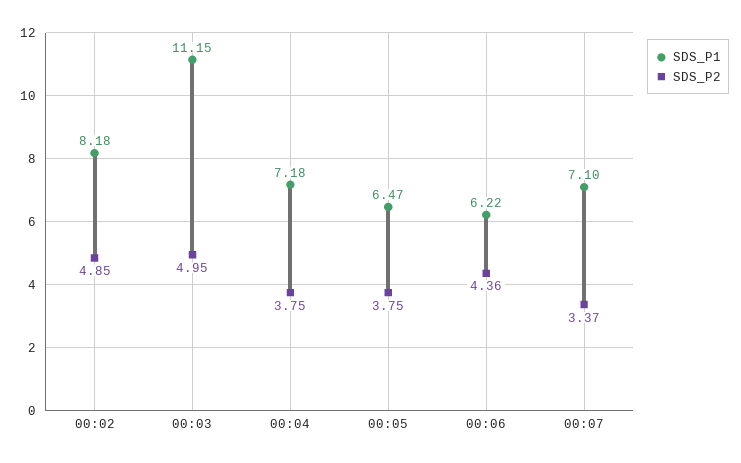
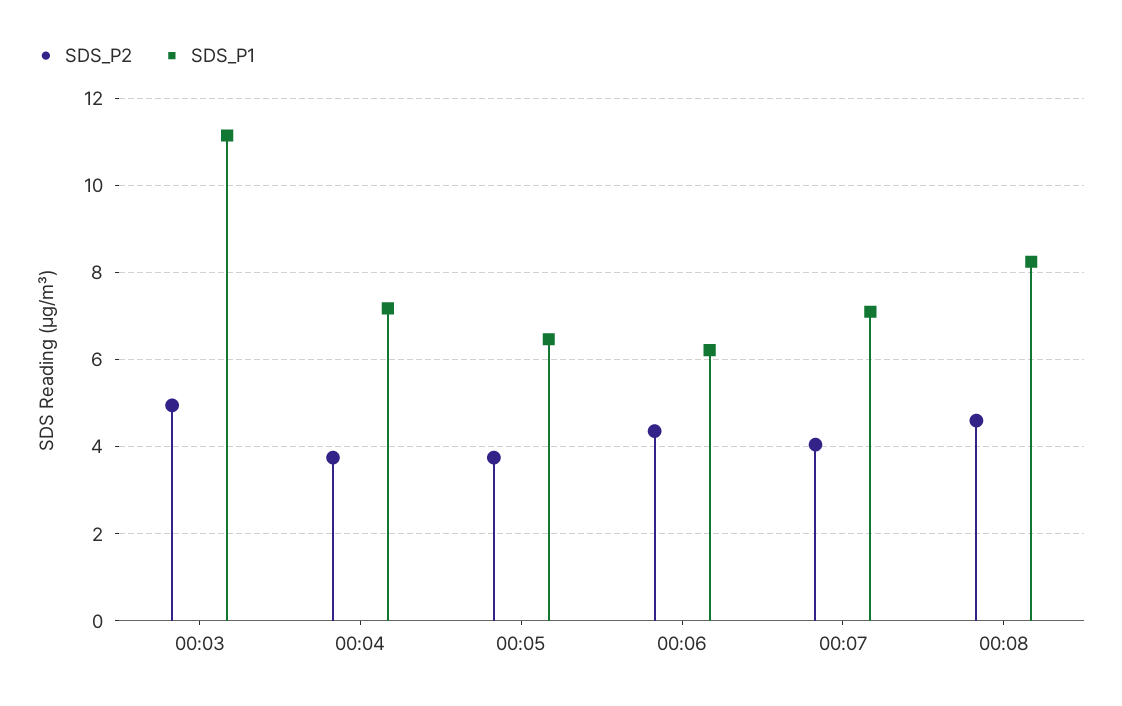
SDS_P1, 00:02: 8.18 -> none
SDS_P2, 00:02: 4.85 -> none
SDS_P2, 00:07: 3.37 -> 4
SDS_P2, 00:08: none -> 4.6
SDS_P1, 00:08: none -> 8.2

